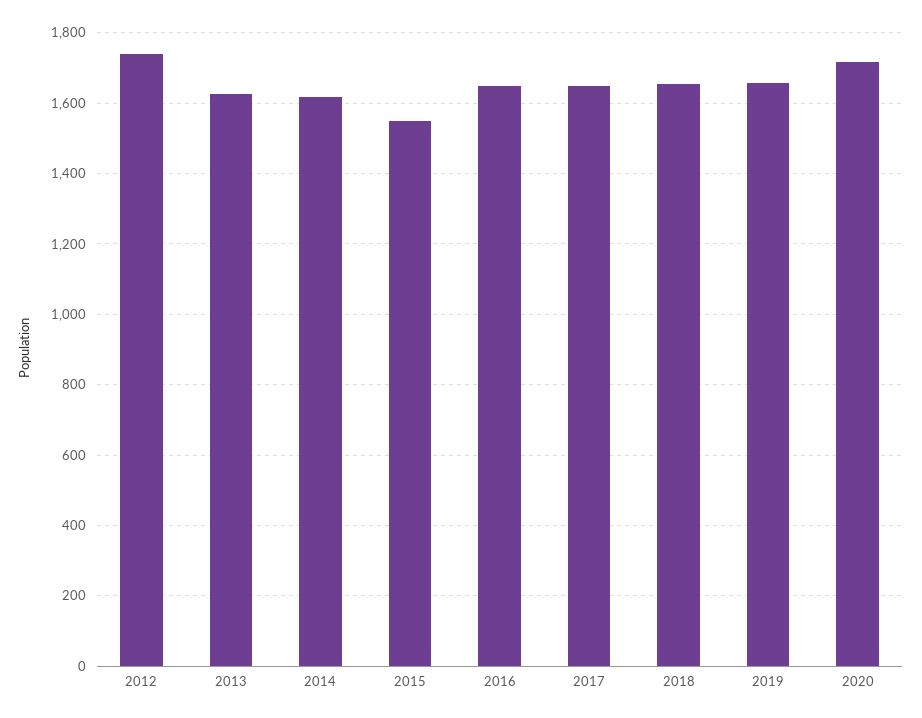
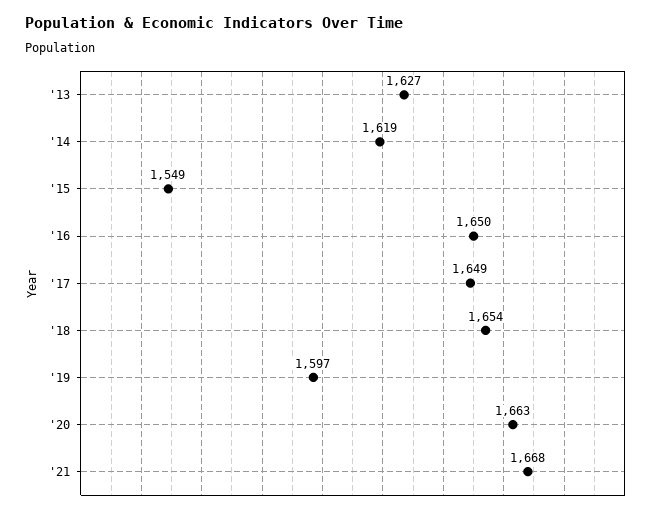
2012: 1740 -> none
2019: 1660 -> 1597
2020: 1720 -> 1663
'21: none -> 1668

